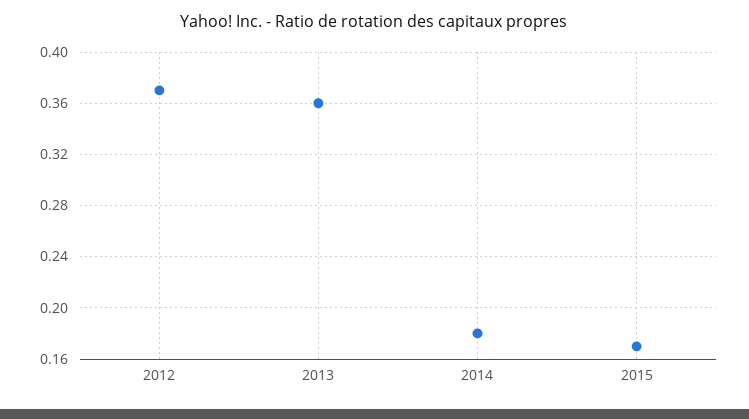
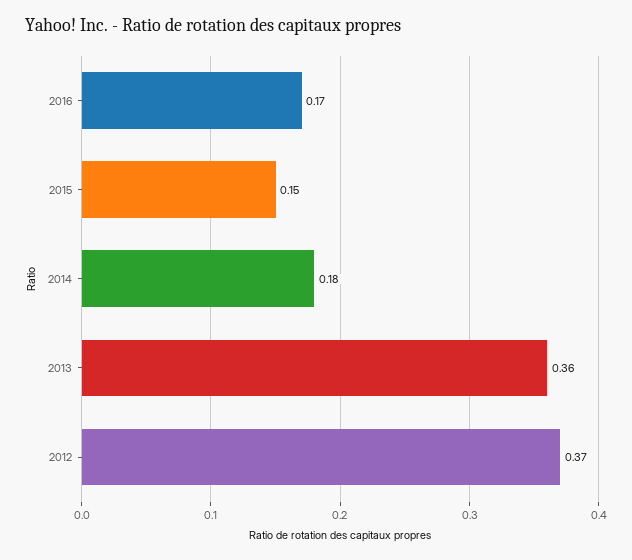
2015: 0.17 -> 0.15
2016: none -> 0.17

